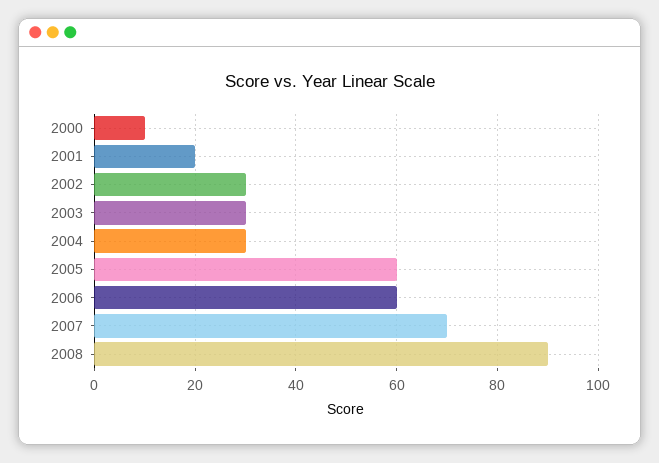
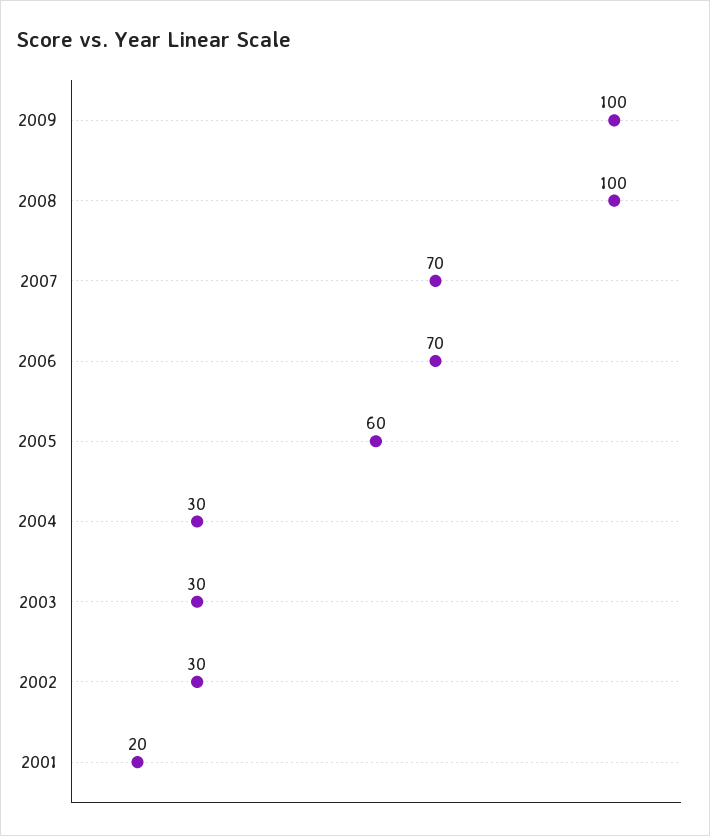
2000: 10 -> none
2006: 60 -> 70
2008: 90 -> 100
2009: none -> 100

